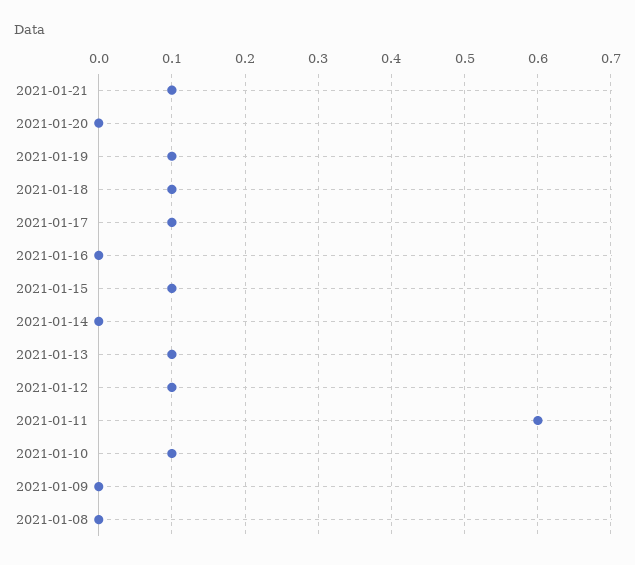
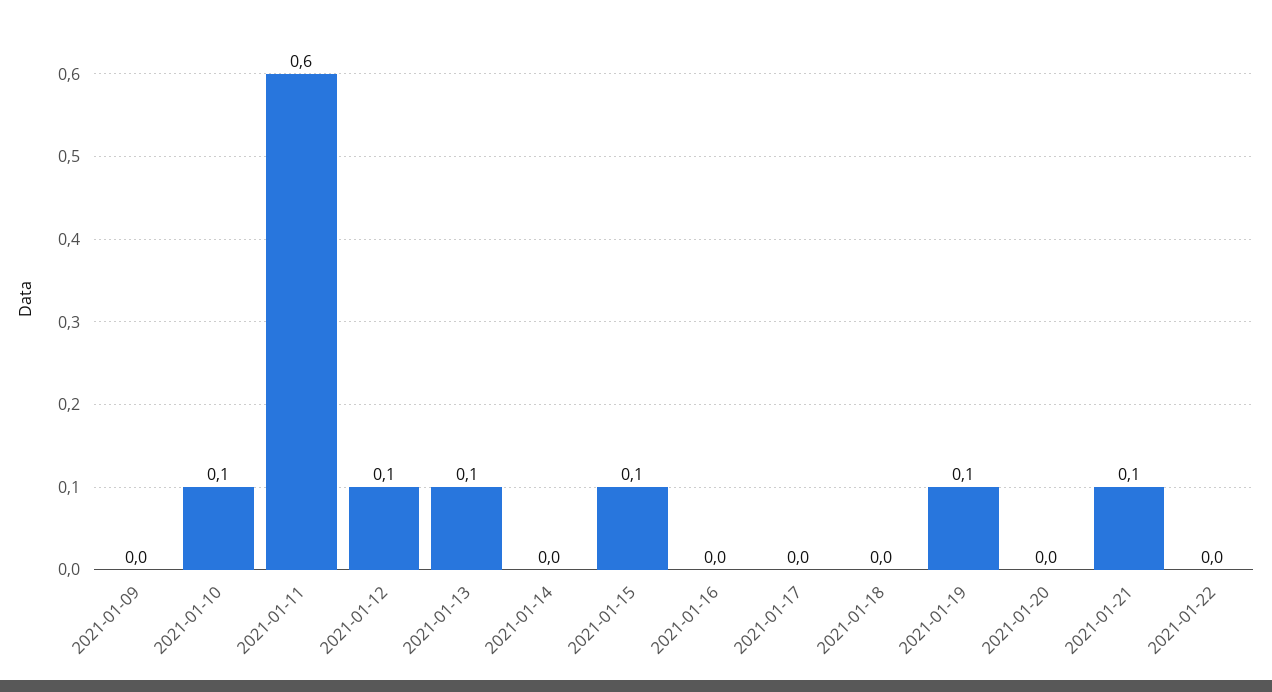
2021-01-18: 0.1 -> 0
2021-01-17: 0.1 -> 0
2021-01-08: 0 -> none
2021-01-22: none -> 0

